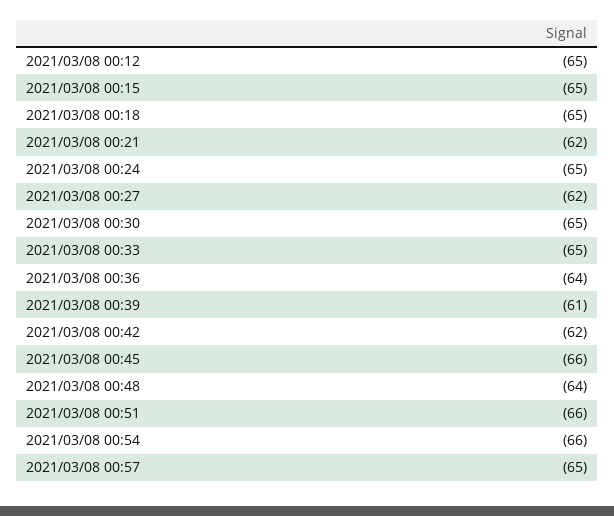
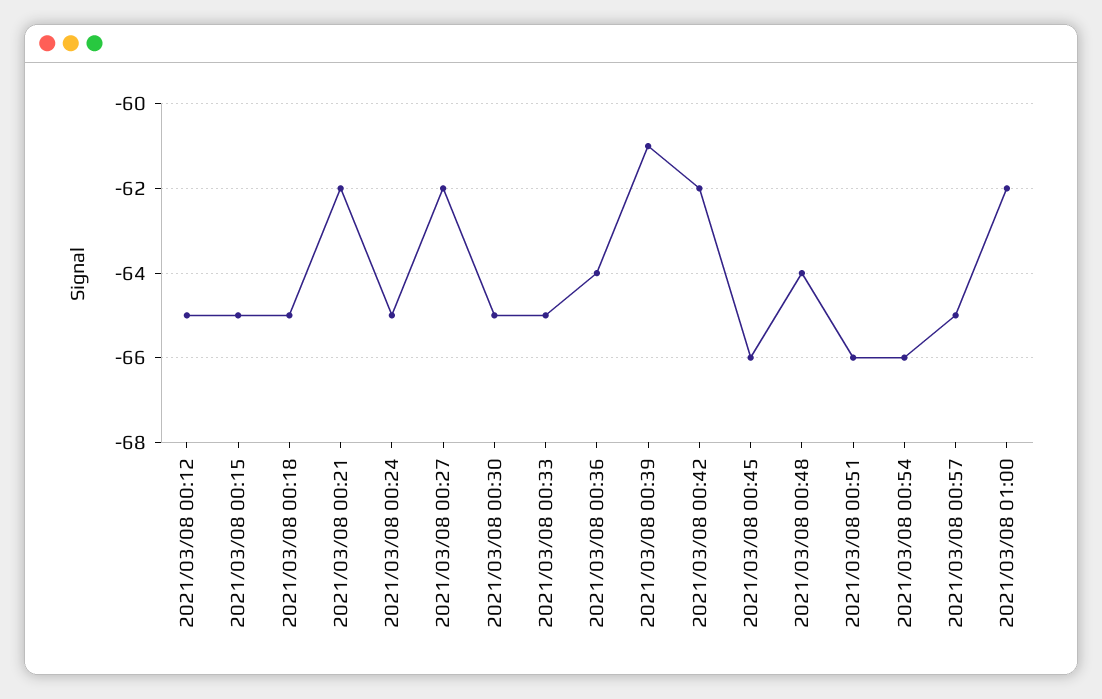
2021/03/08 01:00: none -> -62

